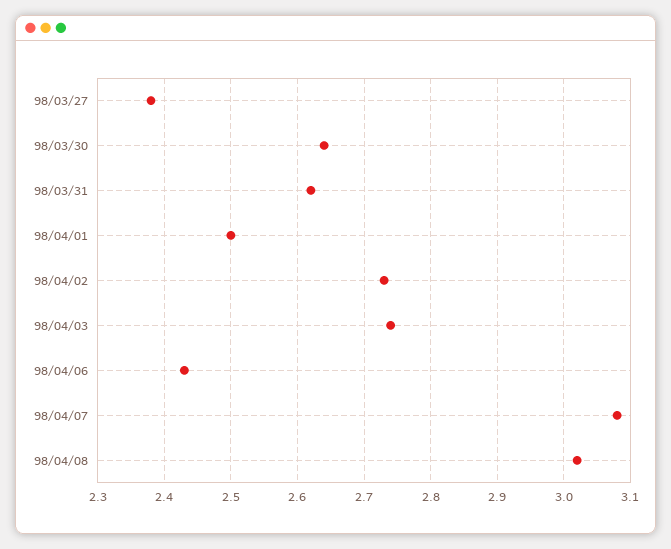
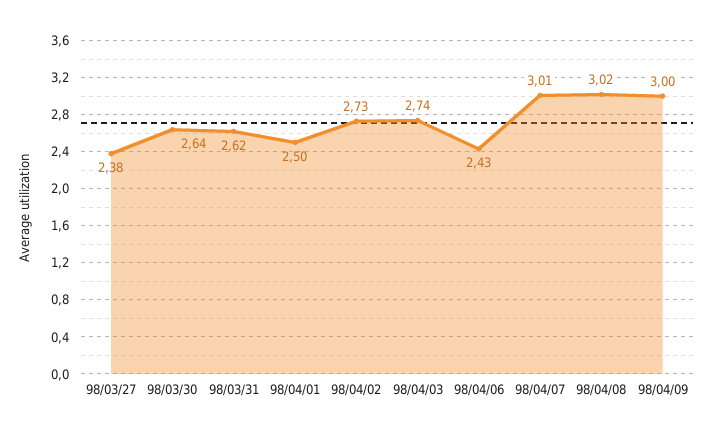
98/04/07: 3.08 -> 3.01
98/04/09: none -> 3

